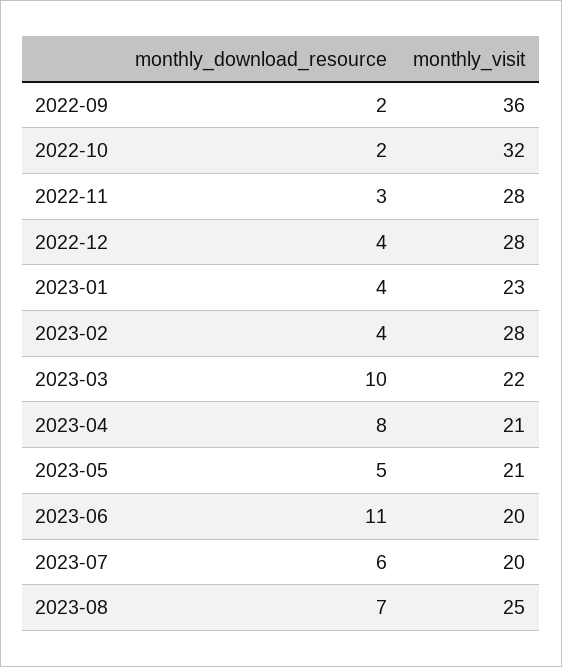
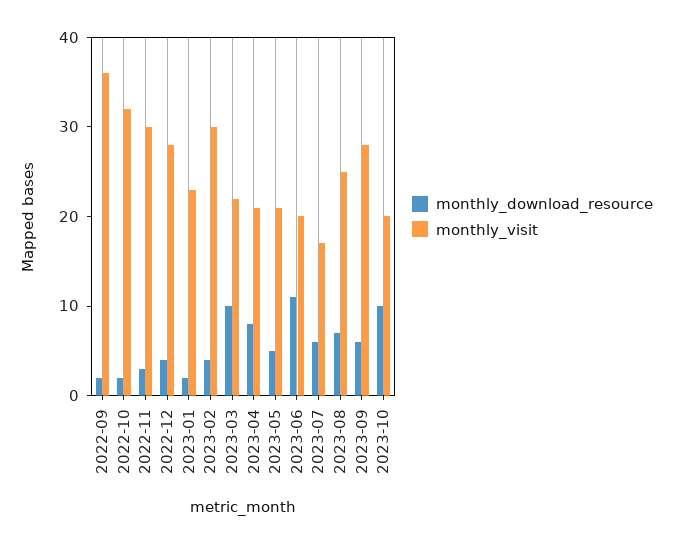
monthly_visit, 2022-11: 28 -> 30
monthly_download_resource, 2023-01: 4 -> 2
monthly_visit, 2023-02: 28 -> 30
monthly_visit, 2023-07: 20 -> 17
monthly_download_resource, 2023-09: none -> 6
monthly_visit, 2023-09: none -> 28
monthly_download_resource, 2023-10: none -> 10
monthly_visit, 2023-10: none -> 20

